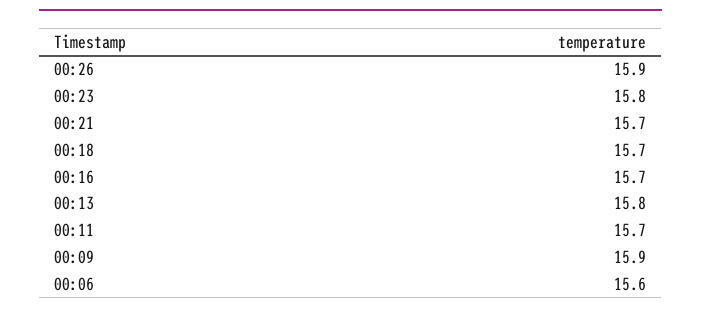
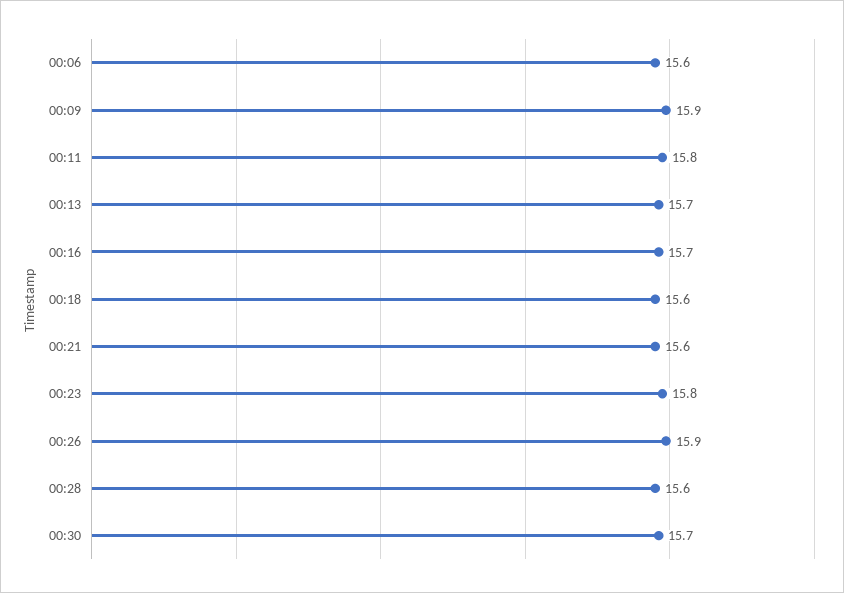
00:21: 15.7 -> 15.6
00:18: 15.7 -> 15.6
00:13: 15.8 -> 15.7
00:11: 15.7 -> 15.8
00:28: none -> 15.6
00:30: none -> 15.7

